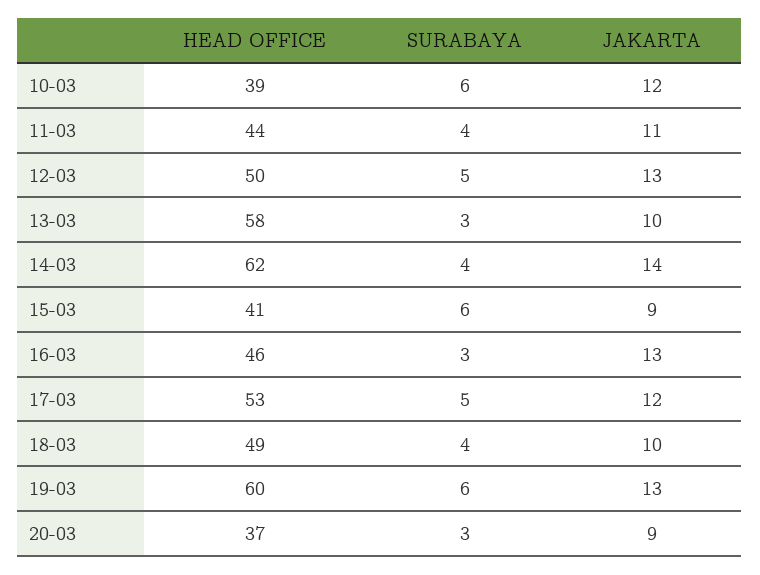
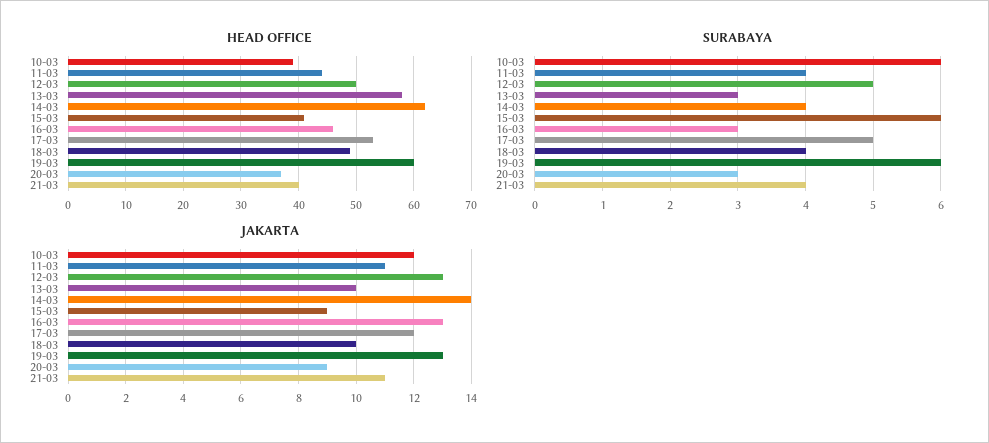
HEAD OFFICE, 21-03: none -> 40
SURABAYA, 21-03: none -> 4
JAKARTA, 21-03: none -> 11

